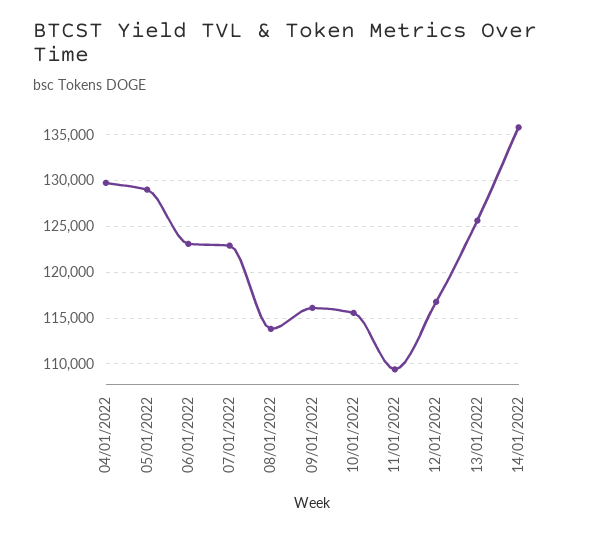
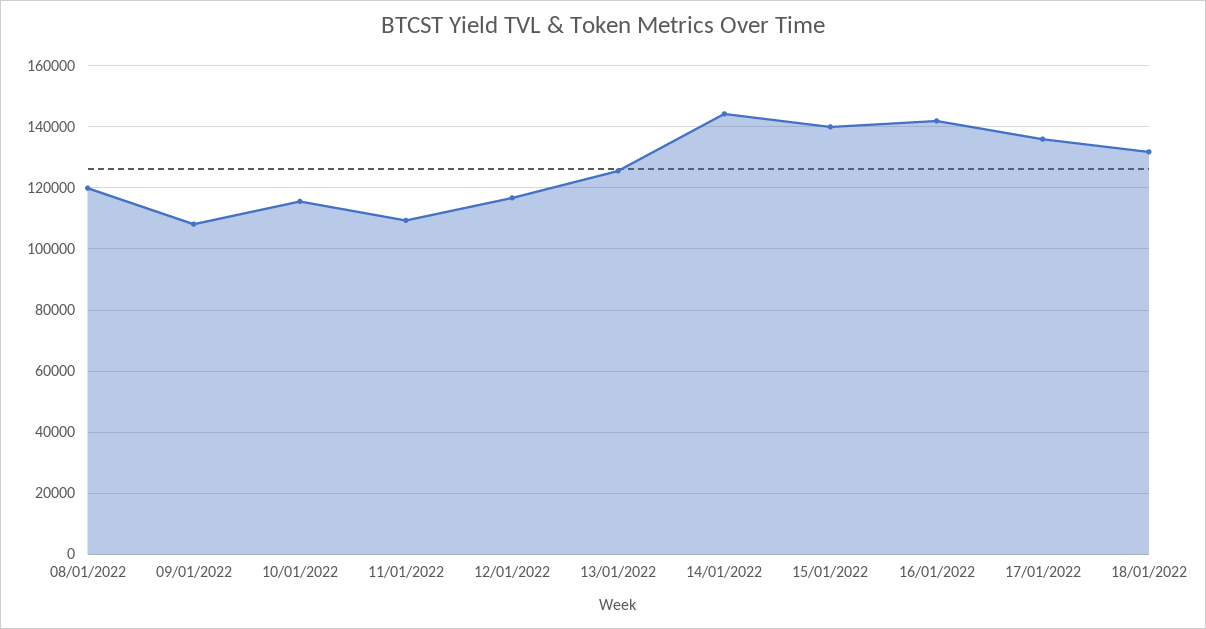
04/01/2022: 130000 -> none
05/01/2022: 129000 -> none
06/01/2022: 123000 -> none
07/01/2022: 123000 -> none
08/01/2022: 114000 -> 120000
09/01/2022: 116000 -> 108000
14/01/2022: 136000 -> 144000
15/01/2022: none -> 140000
16/01/2022: none -> 142000
17/01/2022: none -> 136000
18/01/2022: none -> 132000

